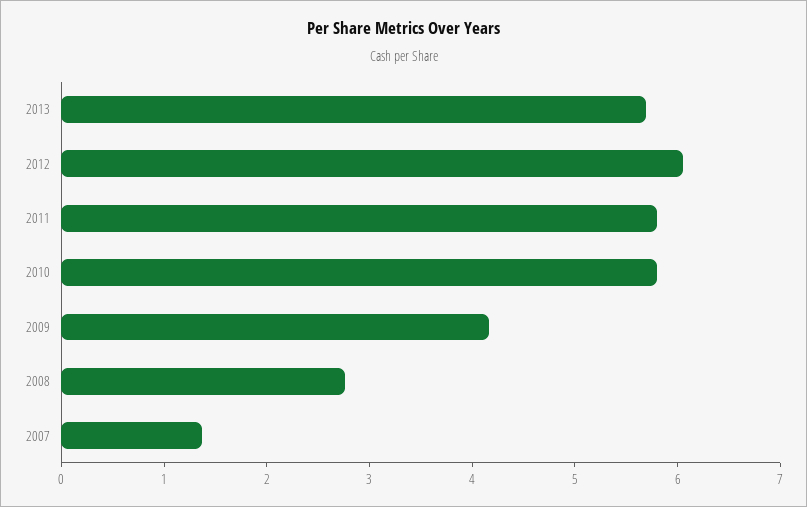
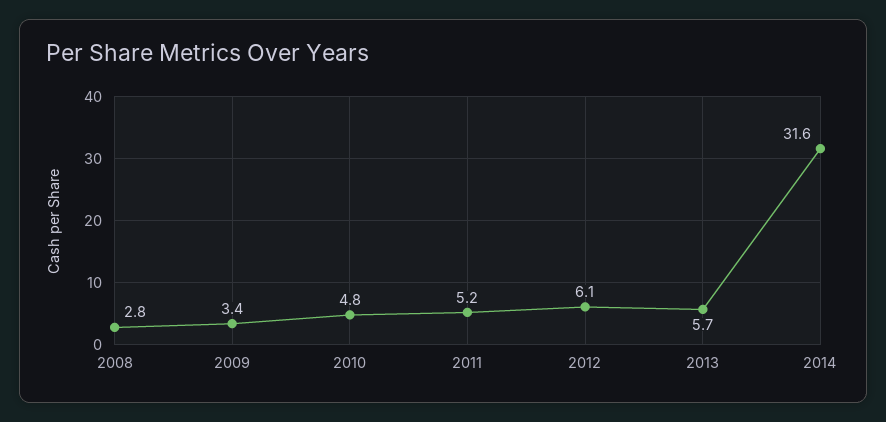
2011: 5.8 -> 5.2
2010: 5.8 -> 4.8
2009: 4.2 -> 3.4
2007: 1.4 -> none
2014: none -> 31.6

